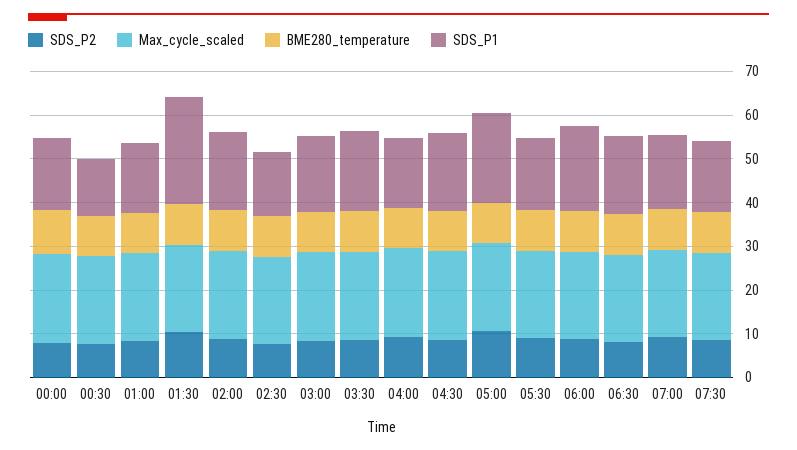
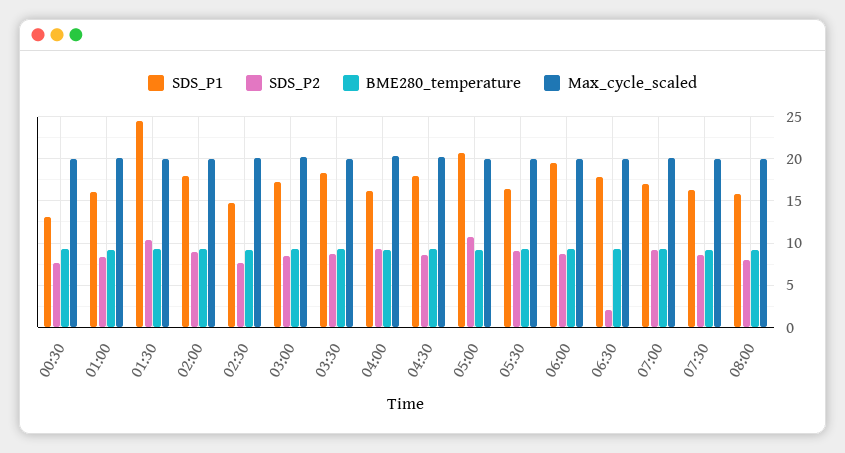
SDS_P2, 00:00: 8 -> none
Max_cycle_scaled, 00:00: 20 -> none
BME280_temperature, 00:00: 10 -> none
SDS_P1, 00:00: 16 -> none
SDS_P2, 06:30: 8 -> 2
SDS_P1, 08:00: none -> 16
SDS_P2, 08:00: none -> 8
BME280_temperature, 08:00: none -> 9
Max_cycle_scaled, 08:00: none -> 20

